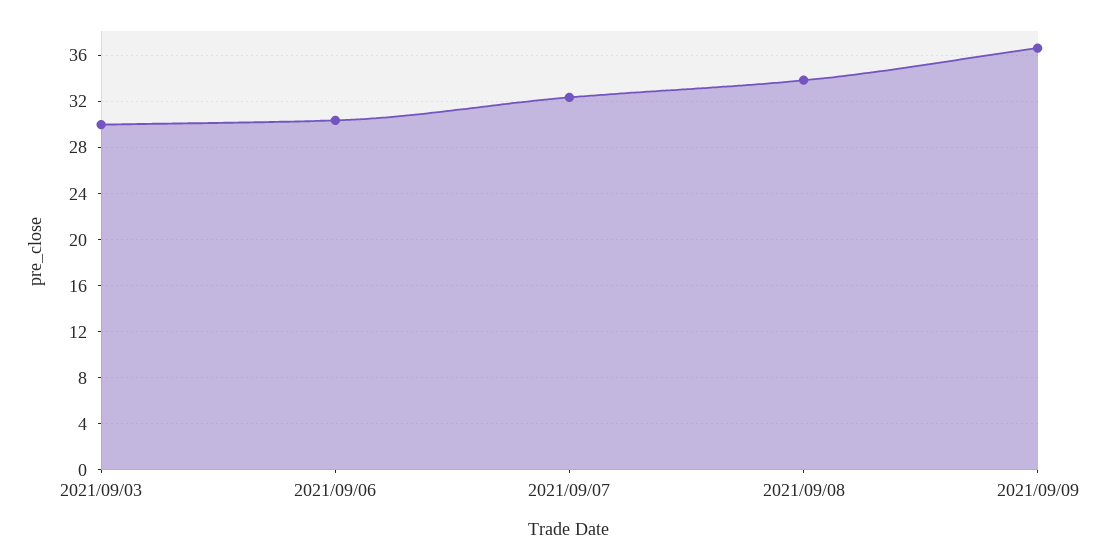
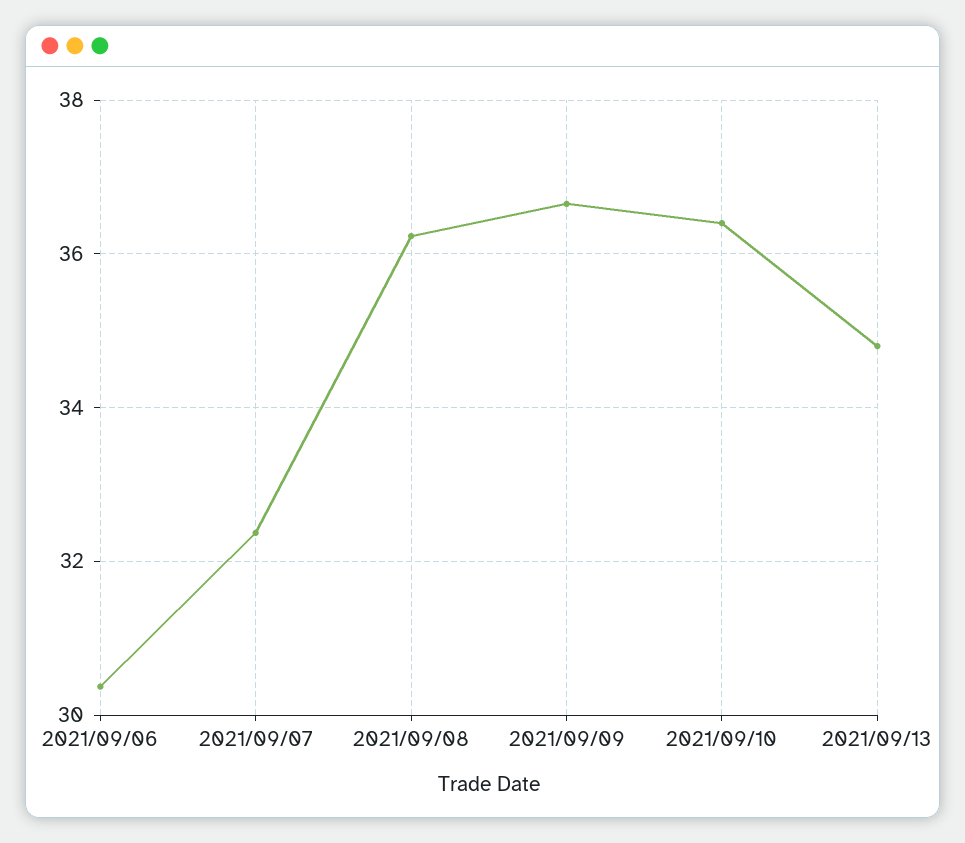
2021/09/03: 30 -> none
2021/09/08: 34 -> 36.2
2021/09/10: none -> 36.4
2021/09/13: none -> 34.8

